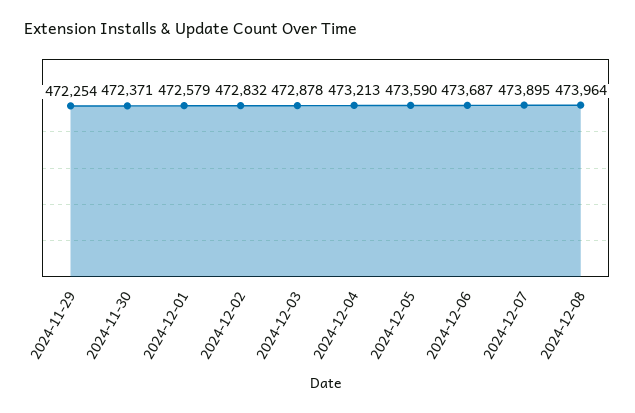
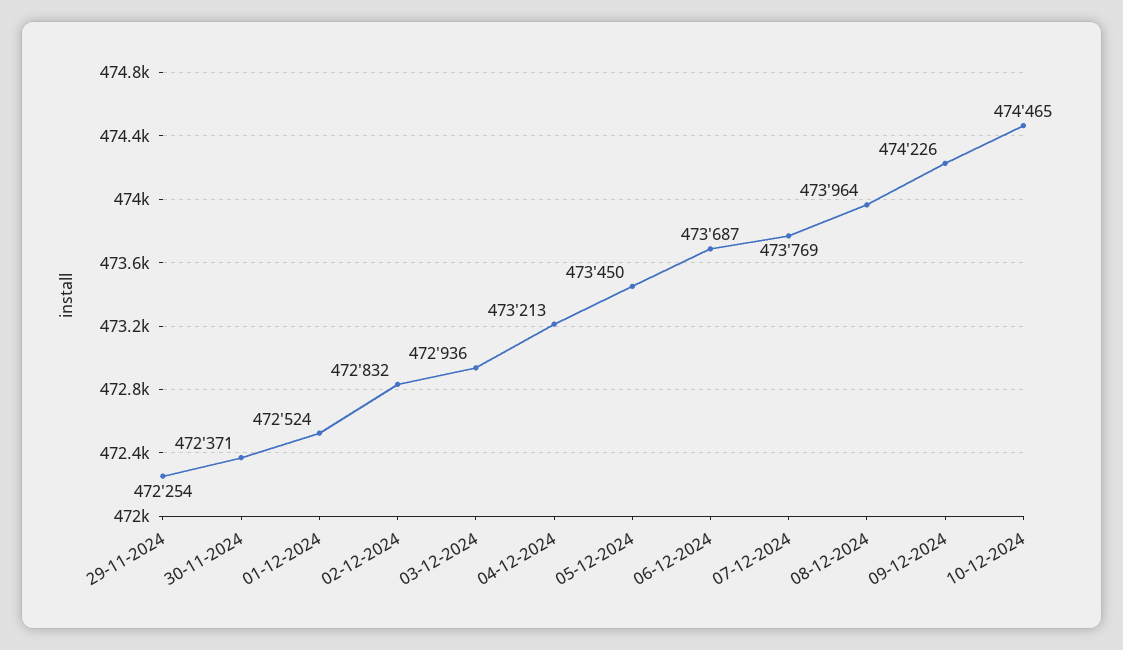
2024-12-01: 472579 -> 472524
2024-12-03: 472878 -> 472936
2024-12-05: 473590 -> 473450
2024-12-07: 473895 -> 473769
09-12-2024: none -> 474226
10-12-2024: none -> 474465

